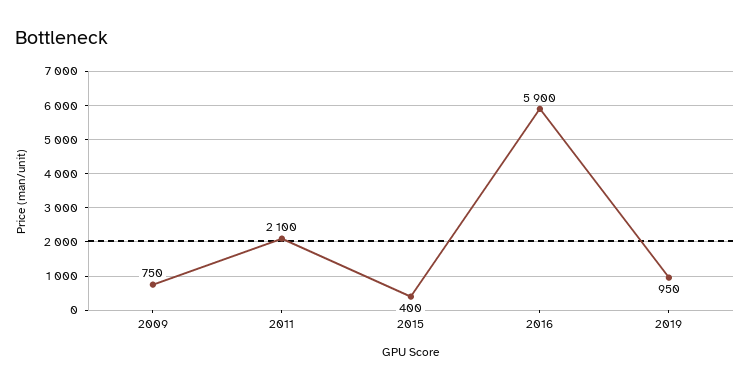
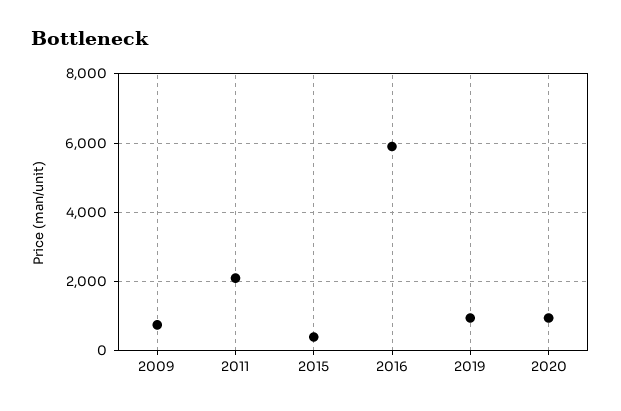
2020: none -> 1000

